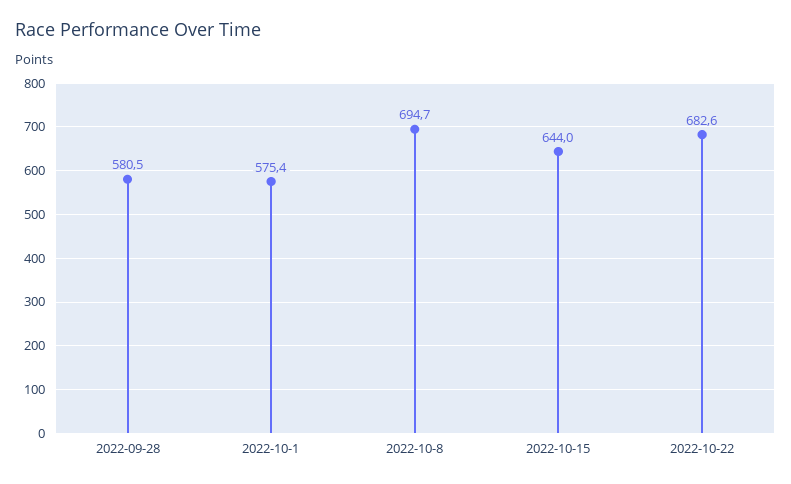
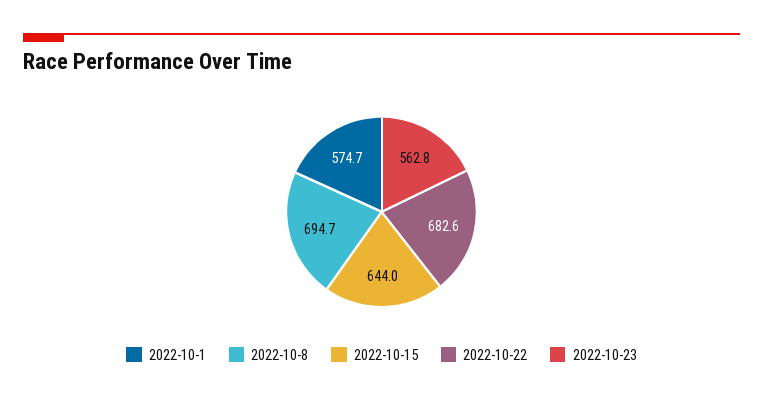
2022-09-28: 580.5 -> none
2022-10-1: 575.4 -> 574.7
2022-10-23: none -> 562.8

